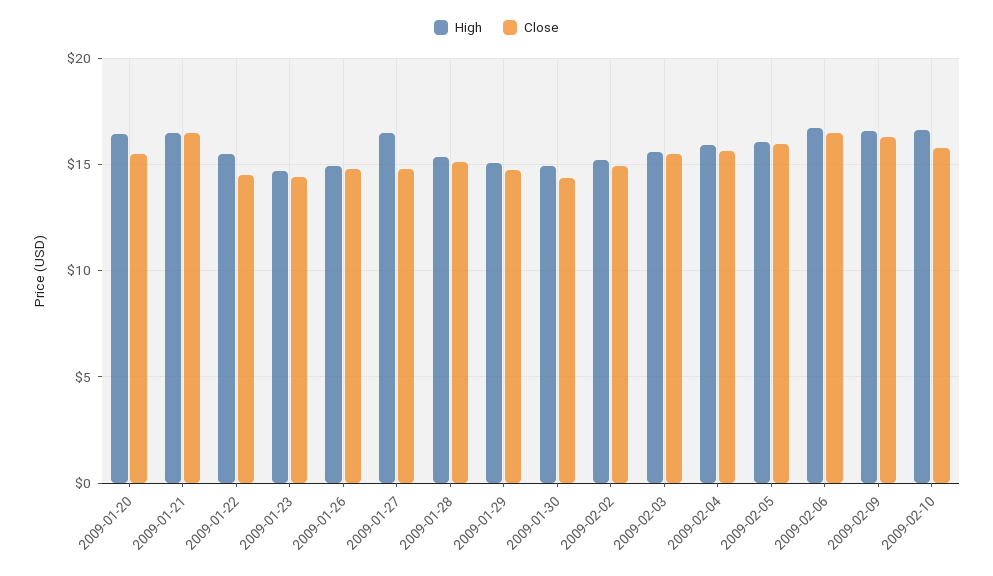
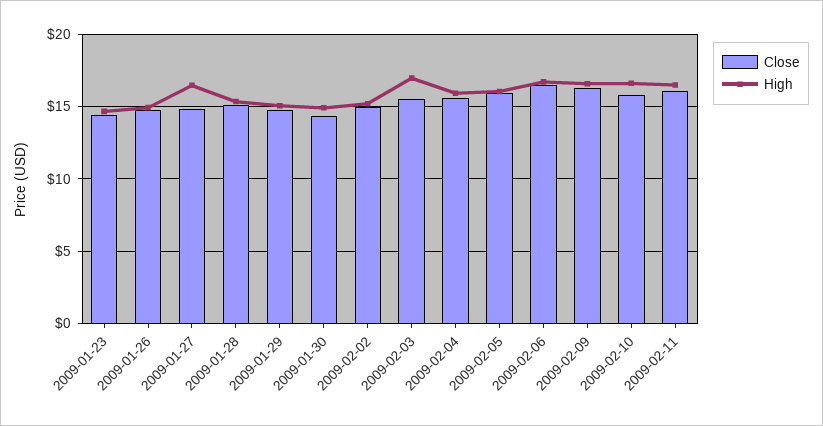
High, 2009-01-20: 16.5 -> none
Close, 2009-01-20: 15.5 -> none
High, 2009-01-21: 16.5 -> none
Close, 2009-01-21: 16.5 -> none
High, 2009-01-22: 15.5 -> none
Close, 2009-01-22: 14.5 -> none
High, 2009-02-03: 15.5 -> 17
Close, 2009-02-11: none -> 16
High, 2009-02-11: none -> 16.5

